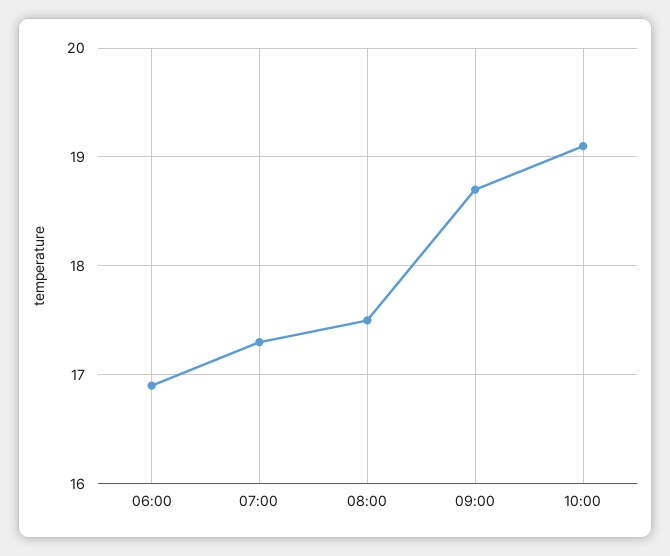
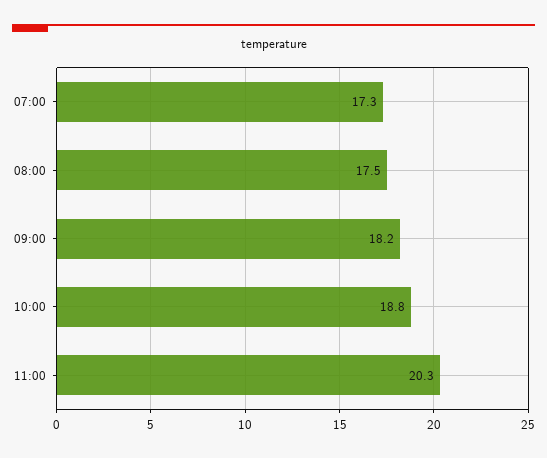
06:00: 16.9 -> none
09:00: 18.7 -> 18.2
10:00: 19.1 -> 18.8
11:00: none -> 20.3

